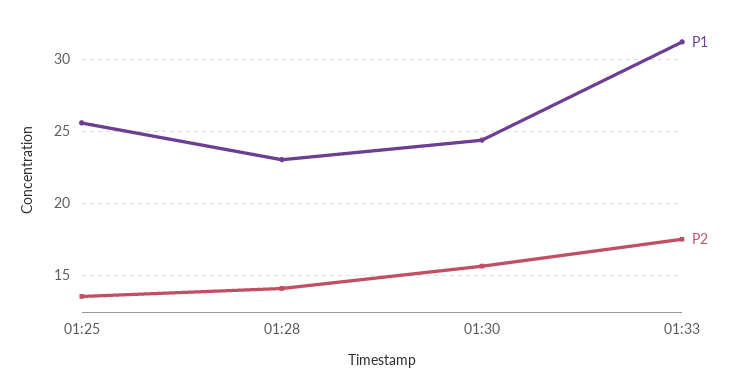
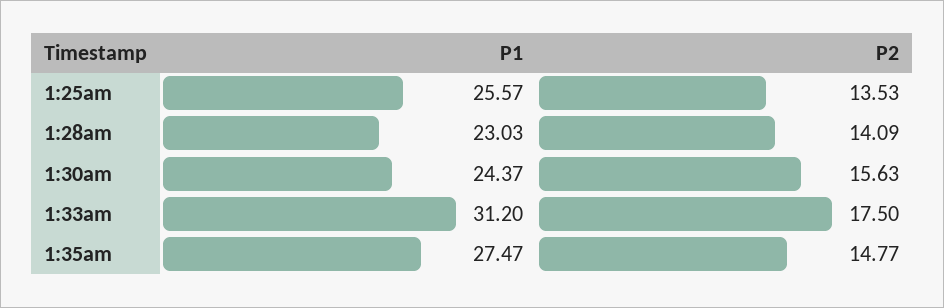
P1, 1:35am: none -> 27.47
P2, 1:35am: none -> 14.77

